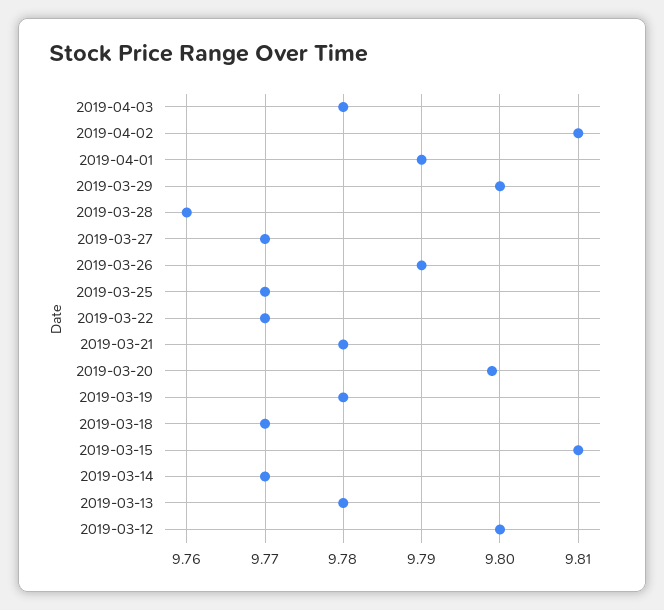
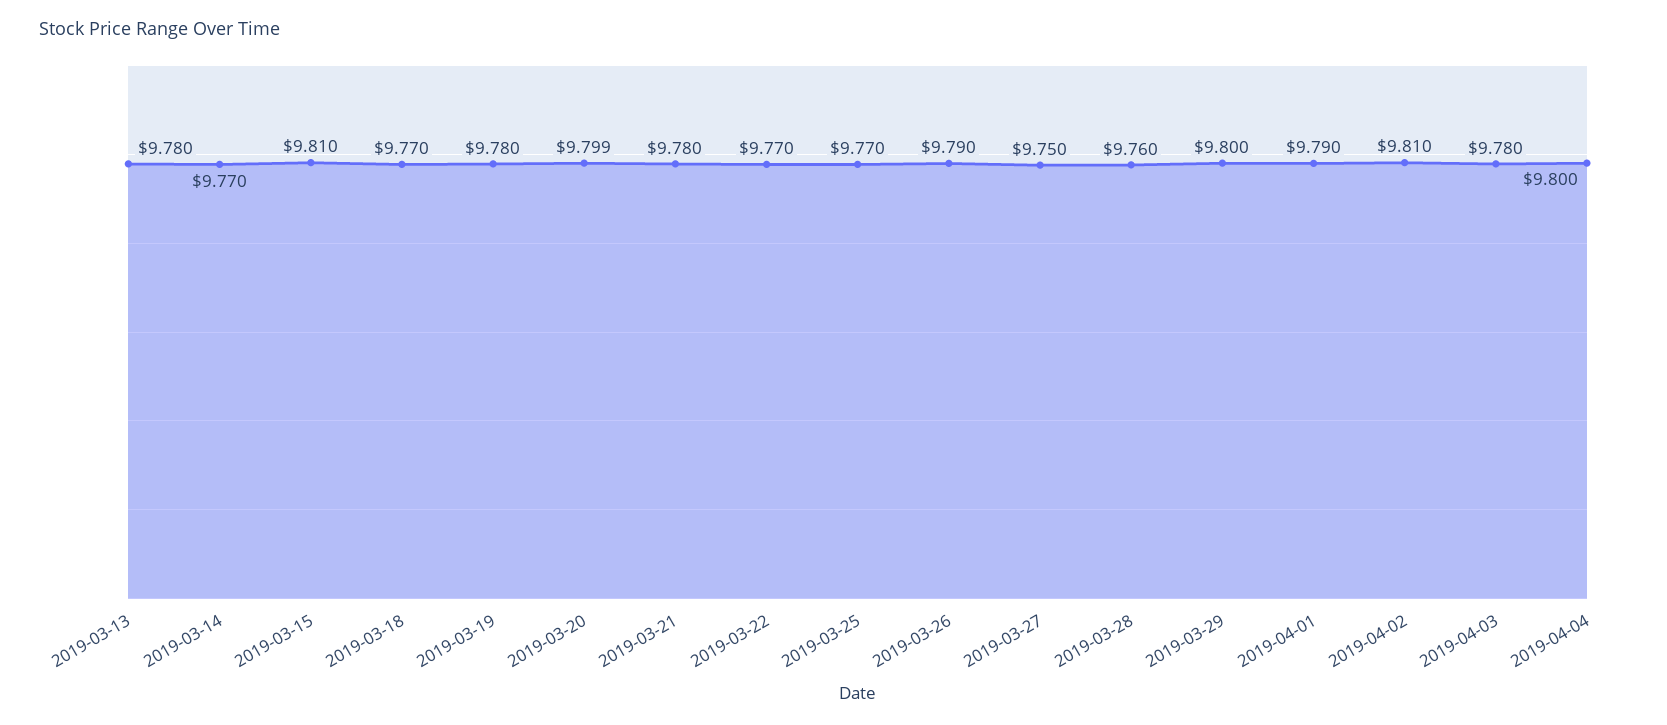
2019-03-27: 9.77 -> 9.75
2019-03-12: 9.8 -> none
2019-04-04: none -> 9.8

